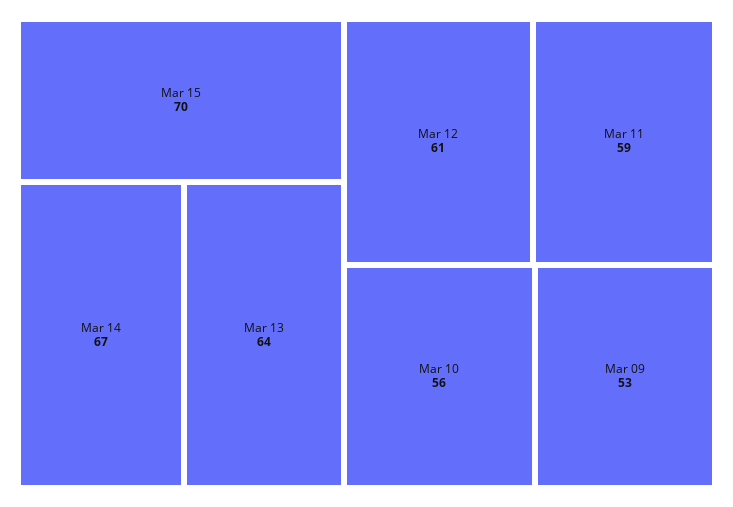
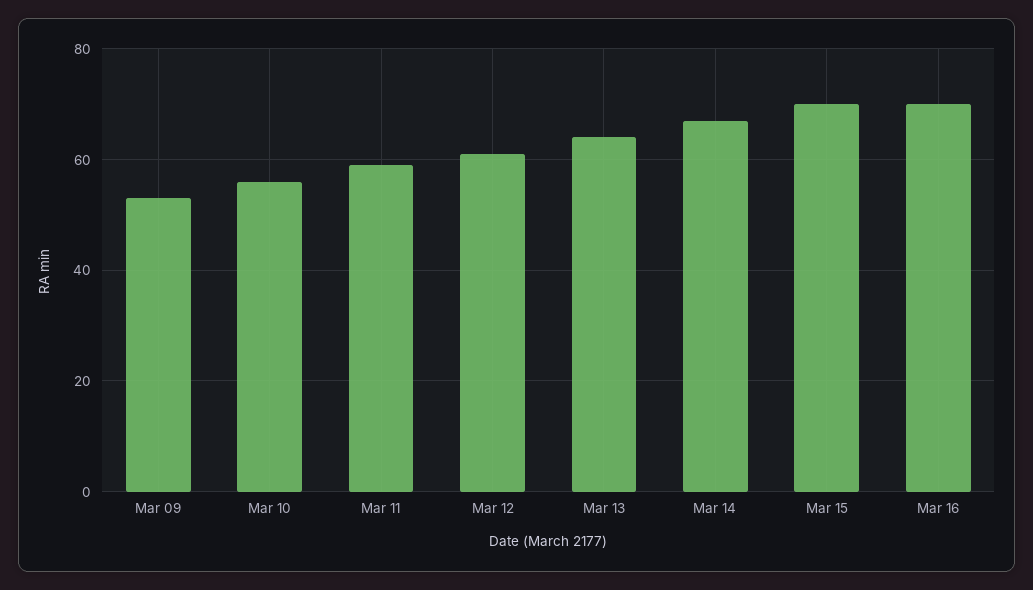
Mar 16: none -> 70

